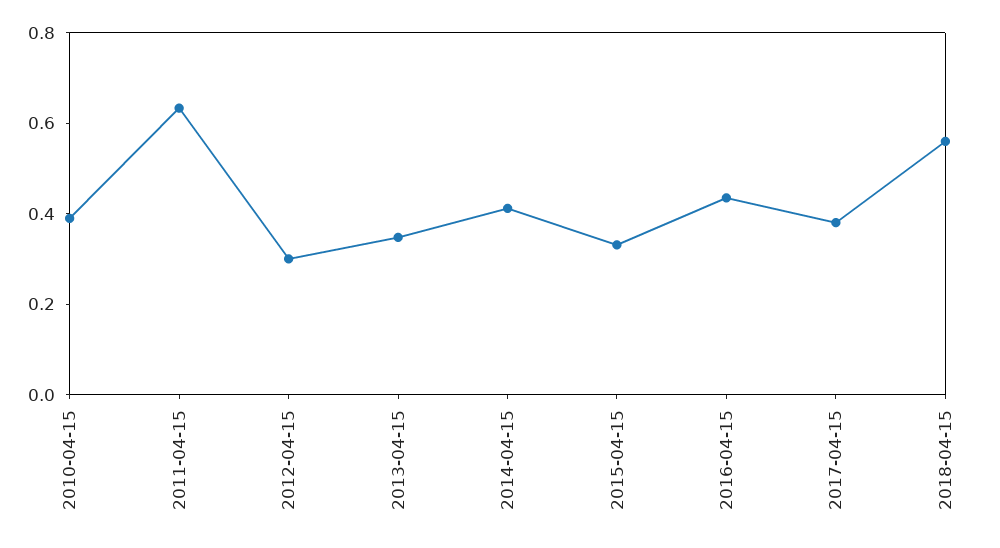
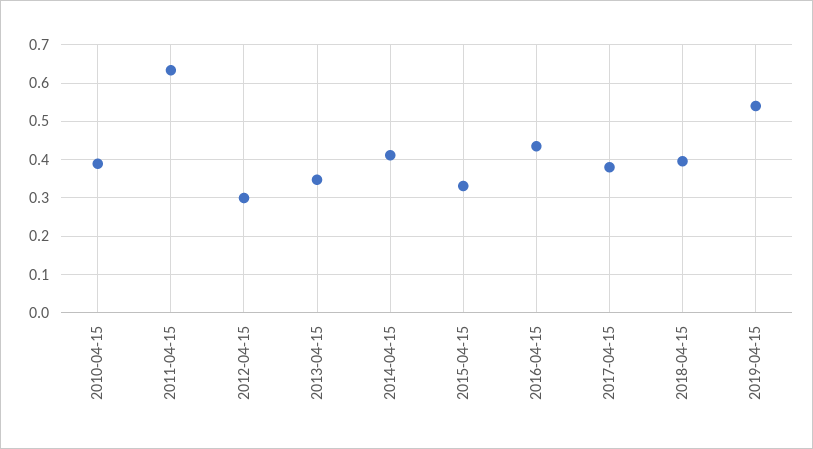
2018-04-15: 0.55 -> 0.4
2019-04-15: none -> 0.54

